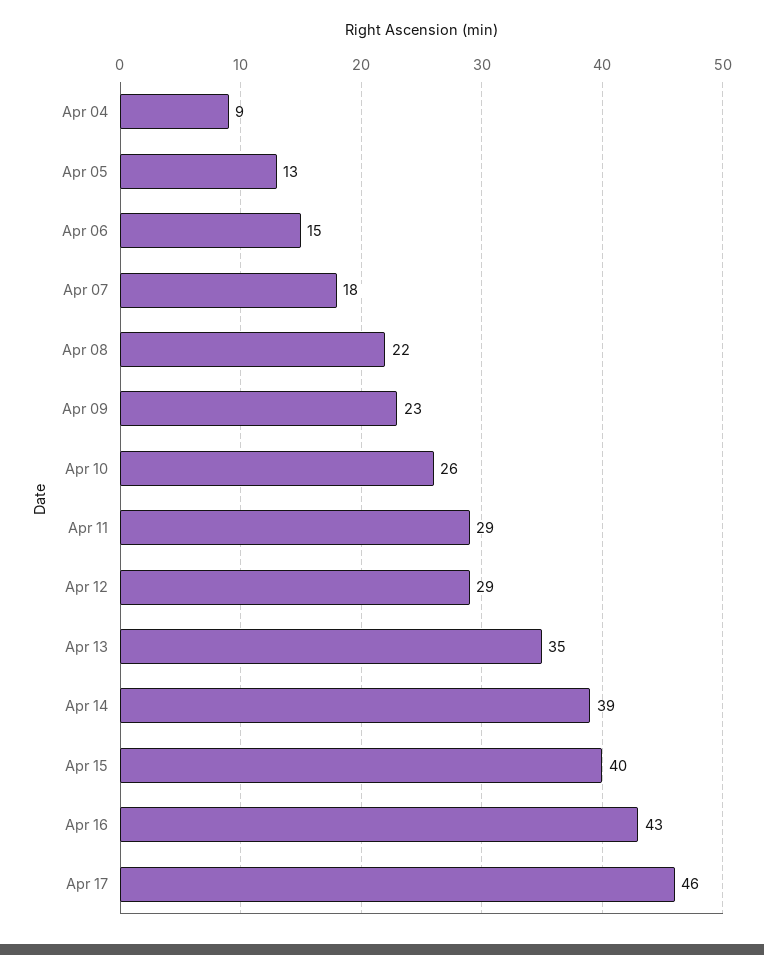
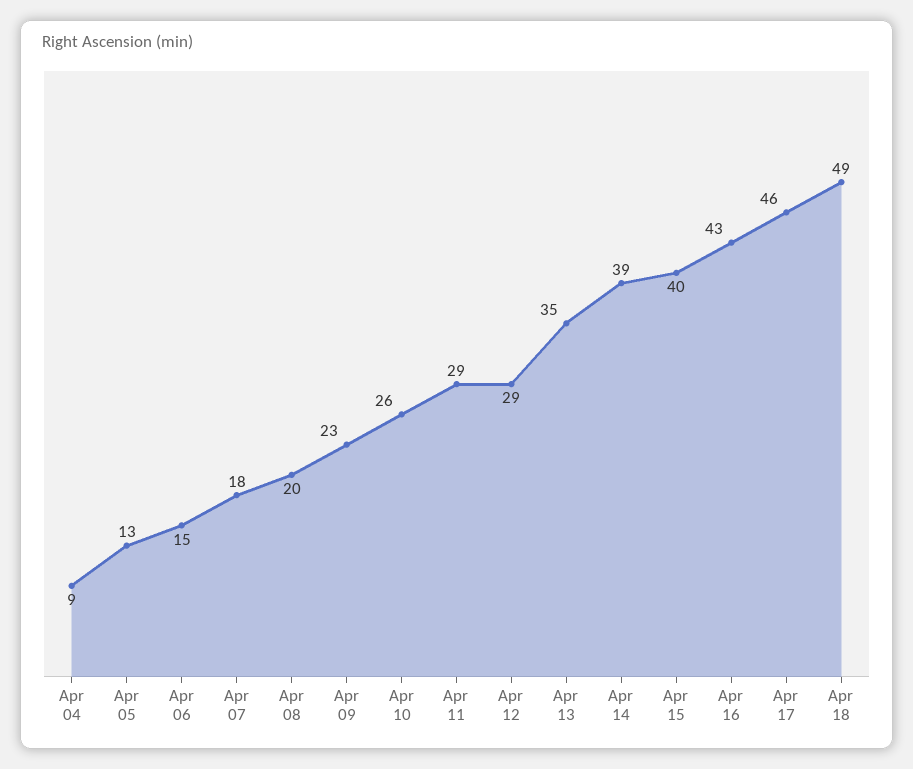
Apr 08: 22 -> 20
Apr 18: none -> 49

